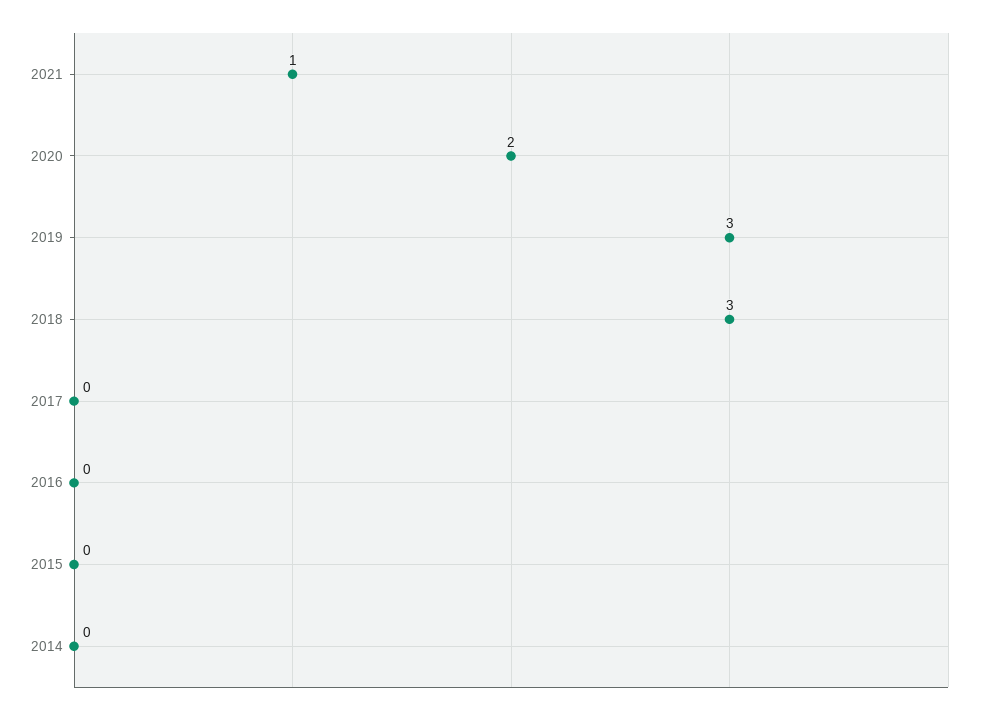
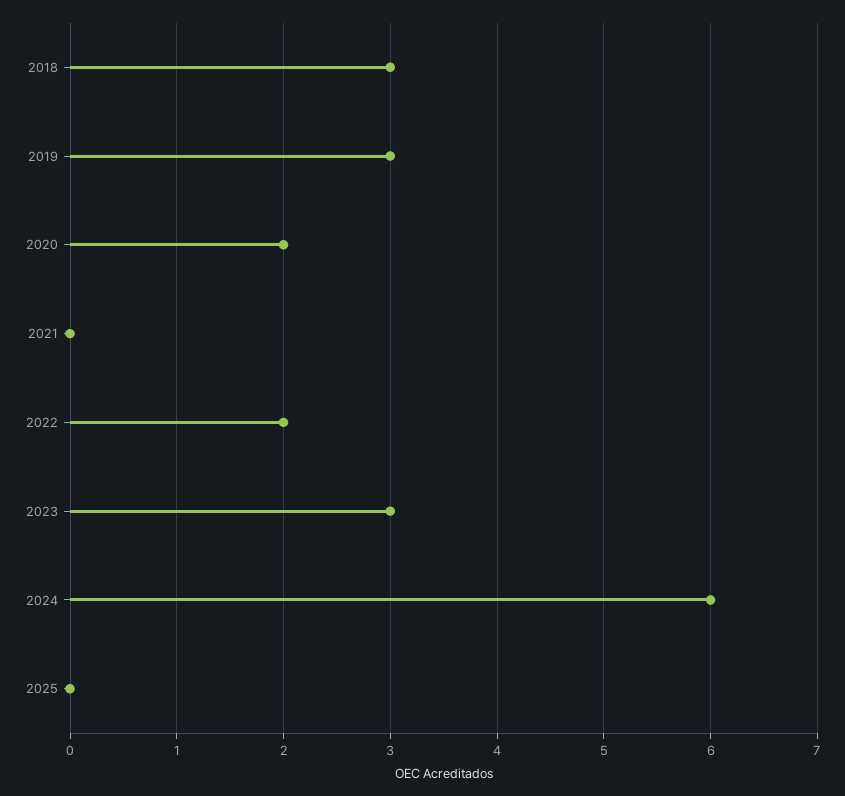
2021: 1 -> 0
2017: 0 -> none
2016: 0 -> none
2015: 0 -> none
2014: 0 -> none
2022: none -> 2
2023: none -> 3
2024: none -> 6
2025: none -> 0

